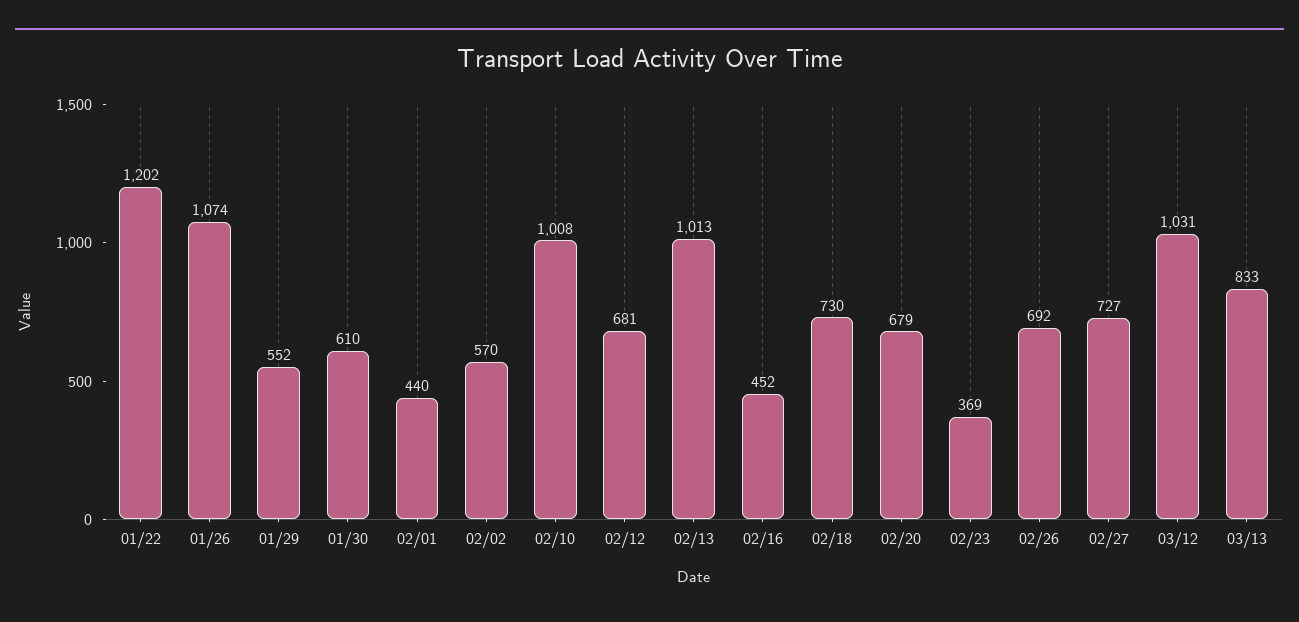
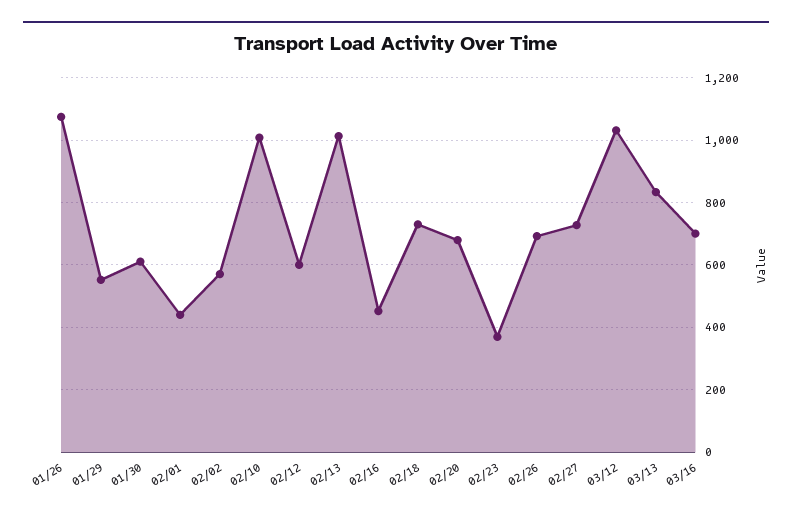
01/22: 1202 -> none
02/12: 681 -> 600
03/16: none -> 700

